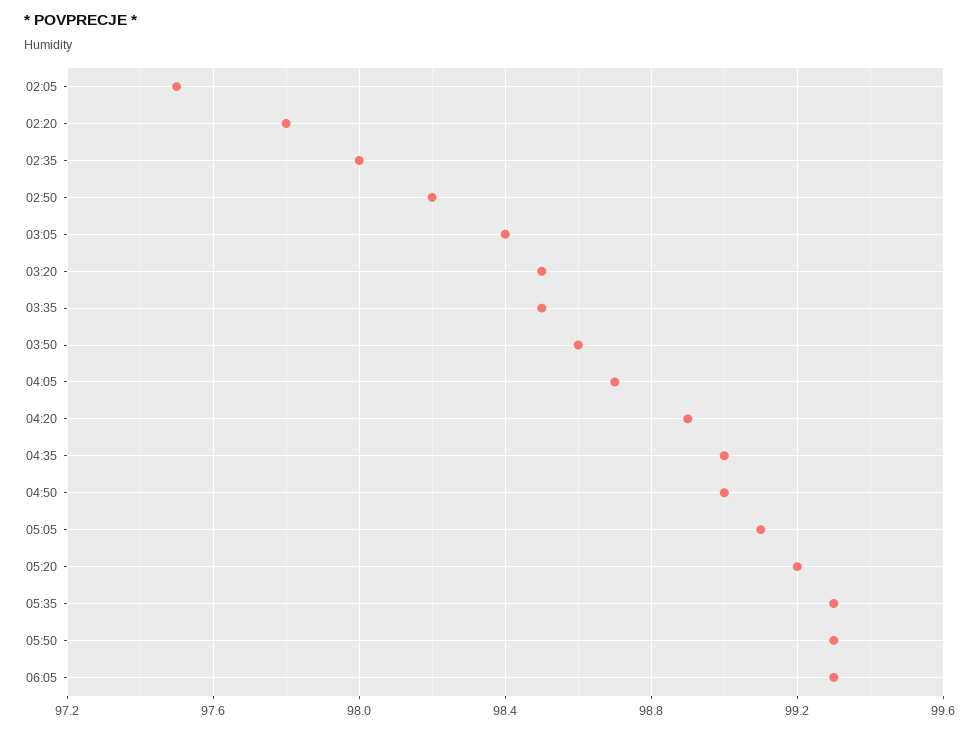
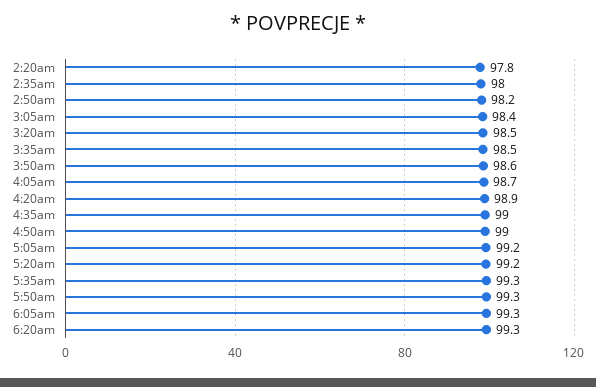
02:05: 97.5 -> none
05:05: 99.1 -> 99.2
6:20am: none -> 99.3

